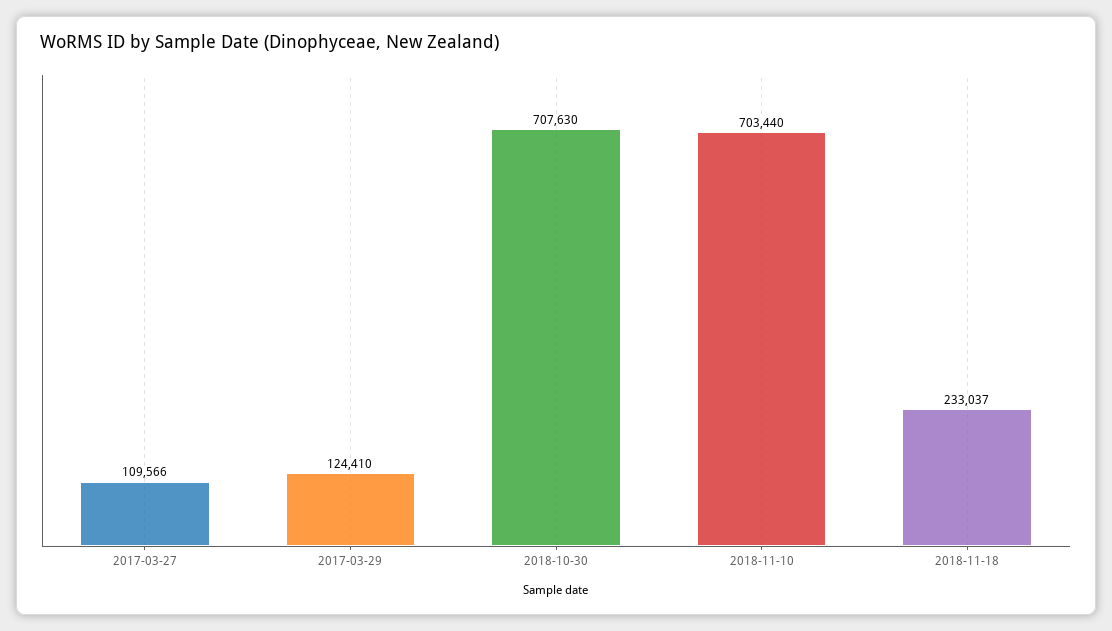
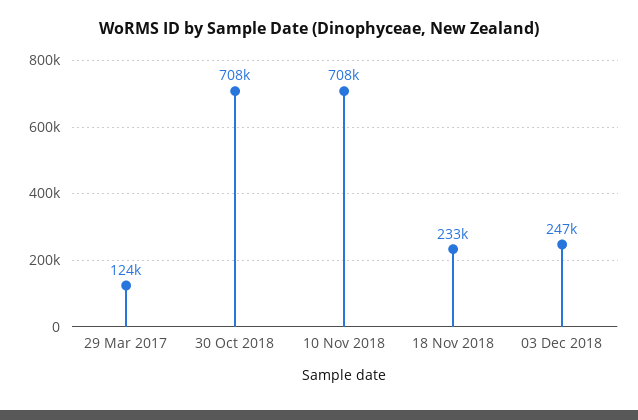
2017-03-27: 109566 -> none
2018-11-10: 703440 -> 708000
03 Dec 2018: none -> 247000

